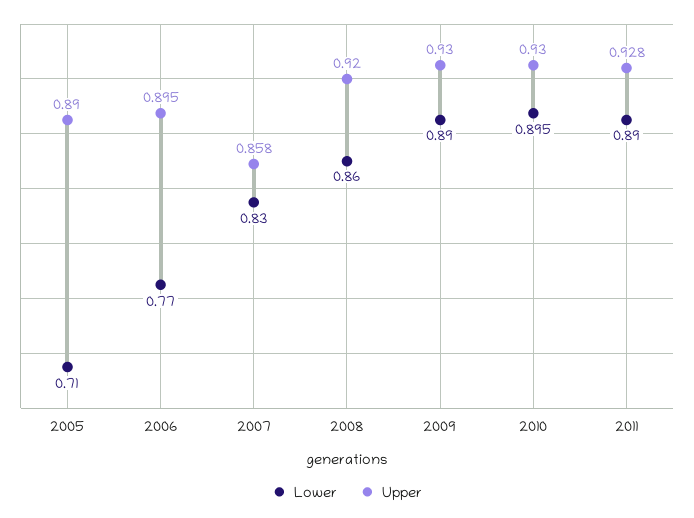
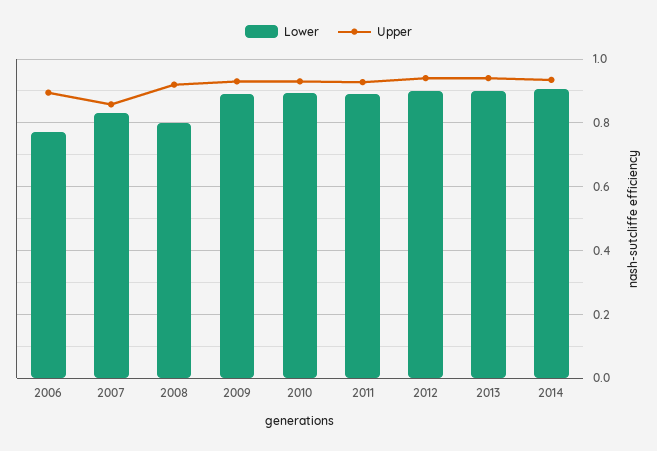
Lower, 2005: 0.71 -> none
Upper, 2005: 0.89 -> none
Lower, 2008: 0.86 -> 0.8
Lower, 2012: none -> 0.9
Upper, 2012: none -> 0.94
Lower, 2013: none -> 0.9
Upper, 2013: none -> 0.94
Lower, 2014: none -> 0.9
Upper, 2014: none -> 0.94

